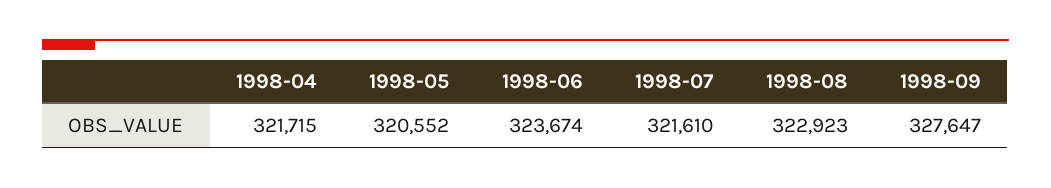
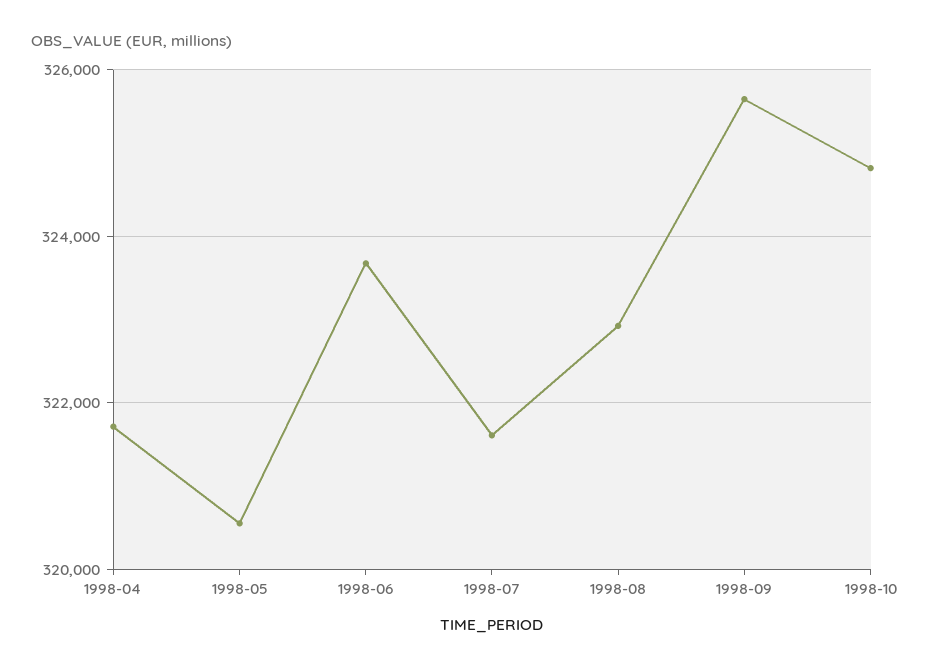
1998-09: 327647 -> 325600
1998-10: none -> 324800

